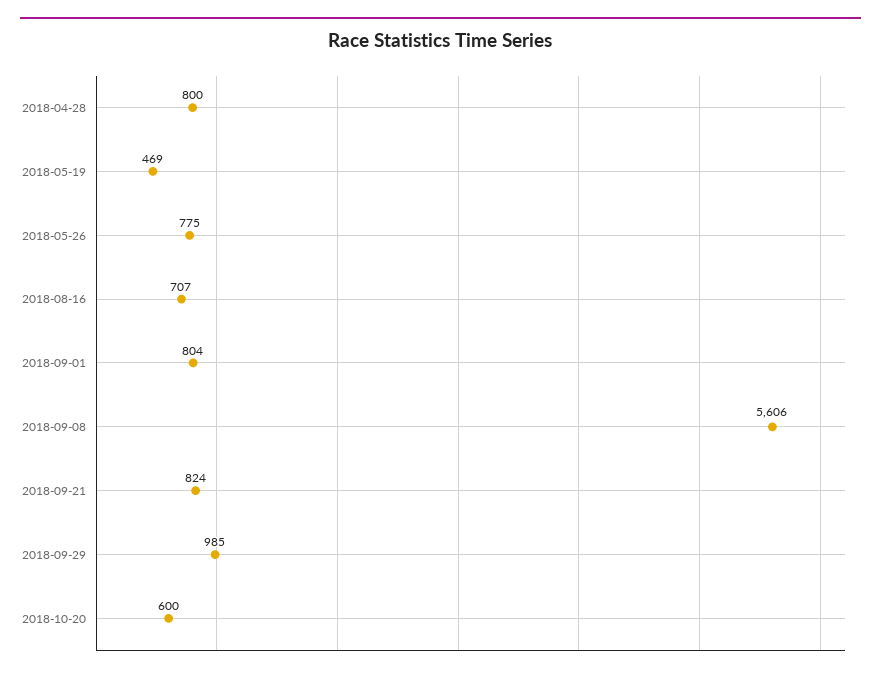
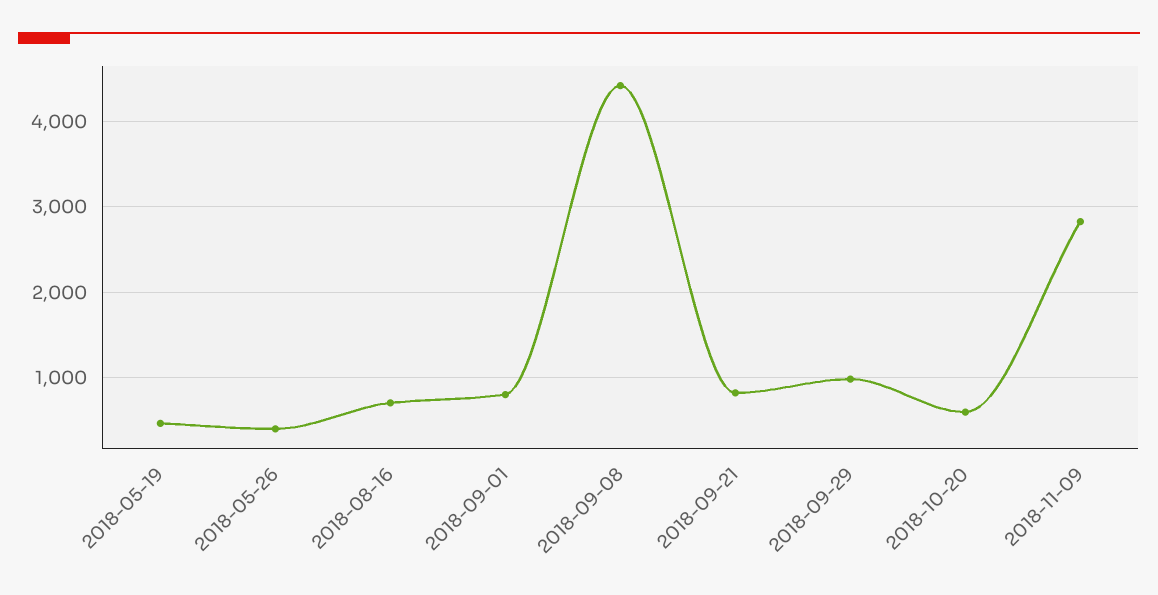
2018-04-28: 800 -> none
2018-05-26: 775 -> 400
2018-09-08: 5606 -> 4400
2018-11-09: none -> 2800

